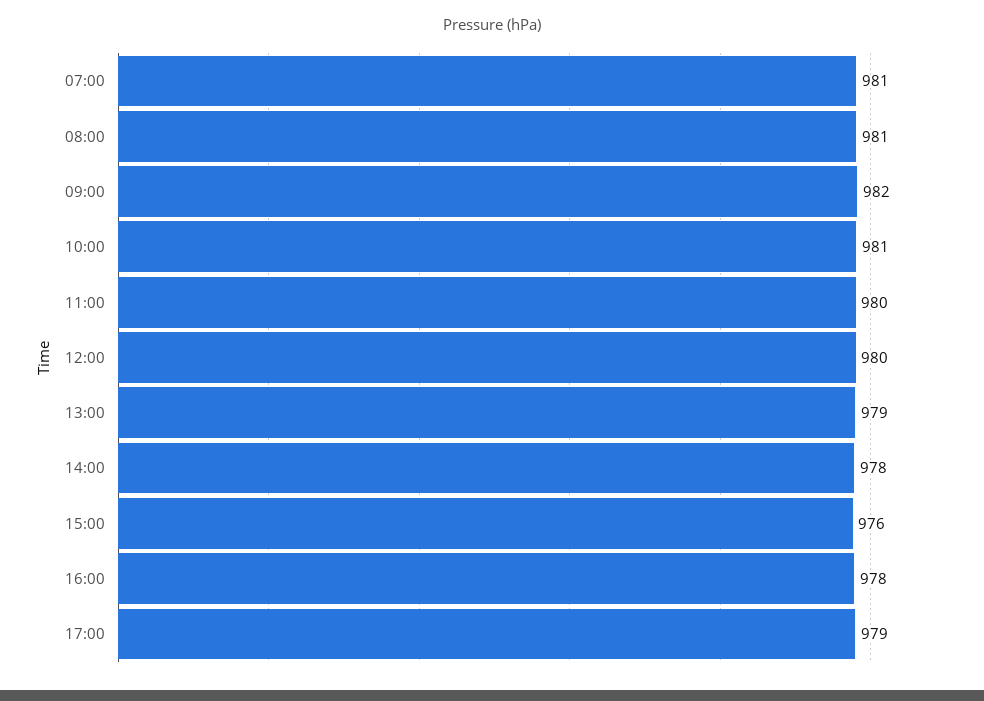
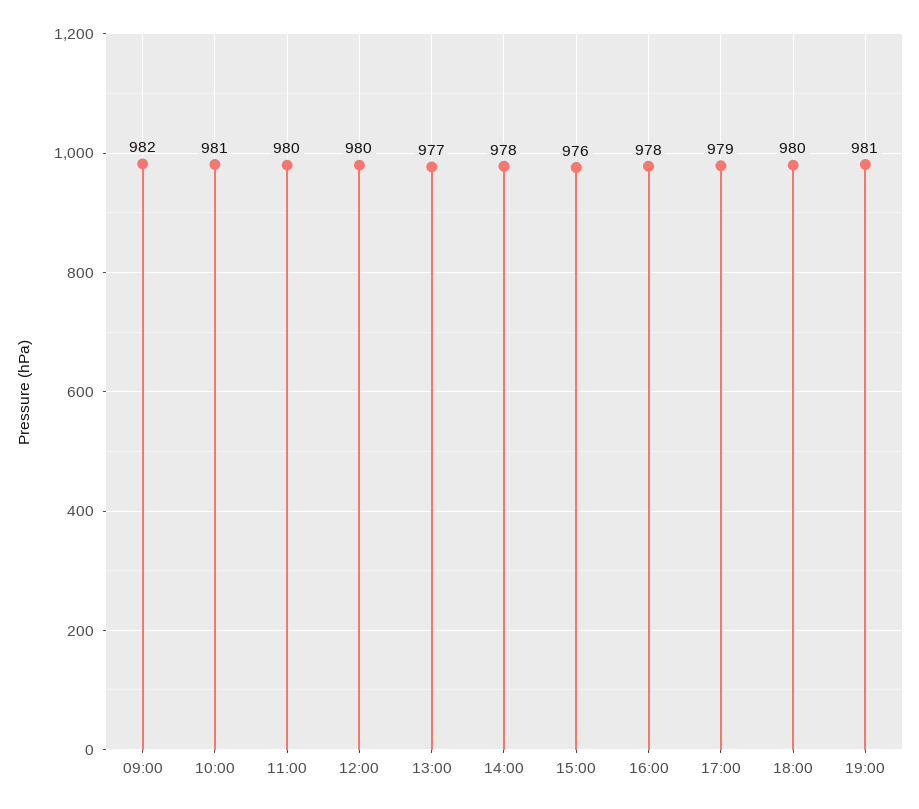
07:00: 981 -> none
08:00: 981 -> none
13:00: 979 -> 977
18:00: none -> 980
19:00: none -> 981

